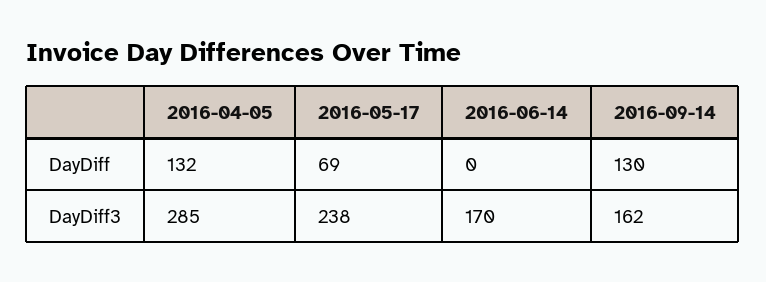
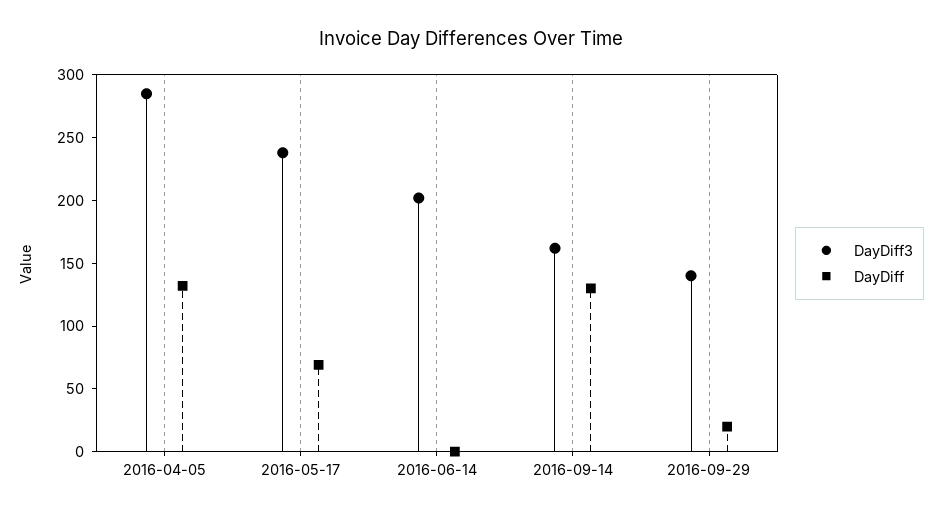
DayDiff3, 2016-06-14: 170 -> 200
DayDiff3, 2016-09-29: none -> 140
DayDiff, 2016-09-29: none -> 20

